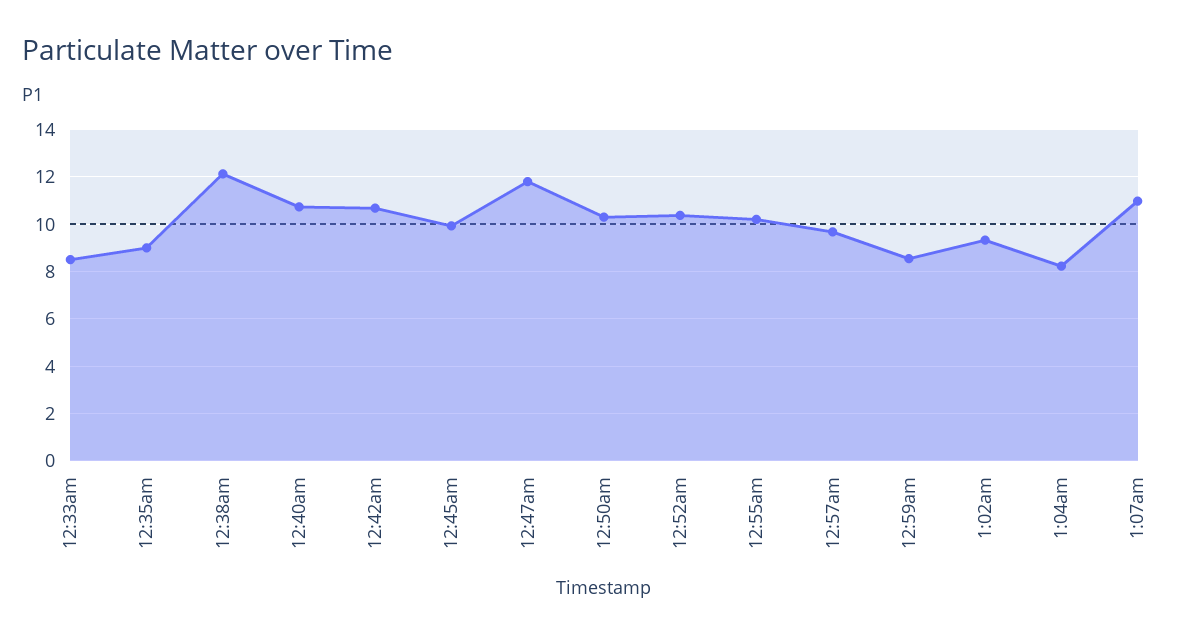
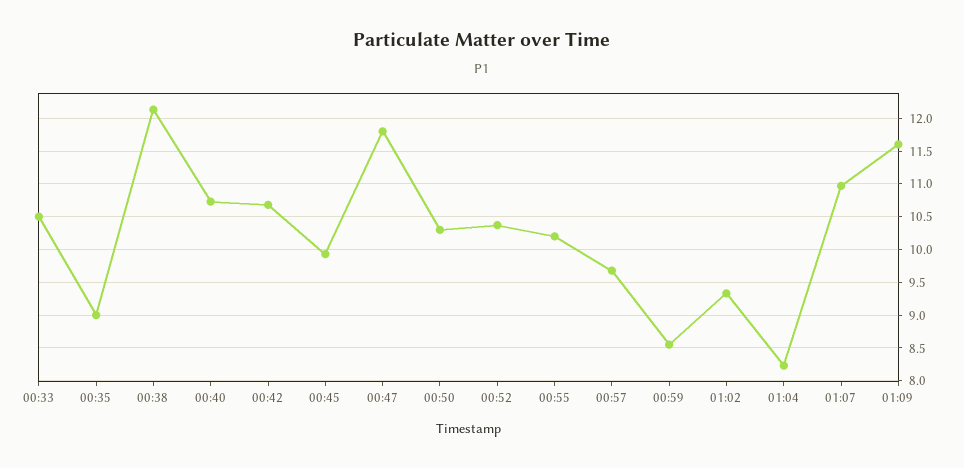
12:33am: 8.5 -> 10.5
01:09: none -> 11.6

